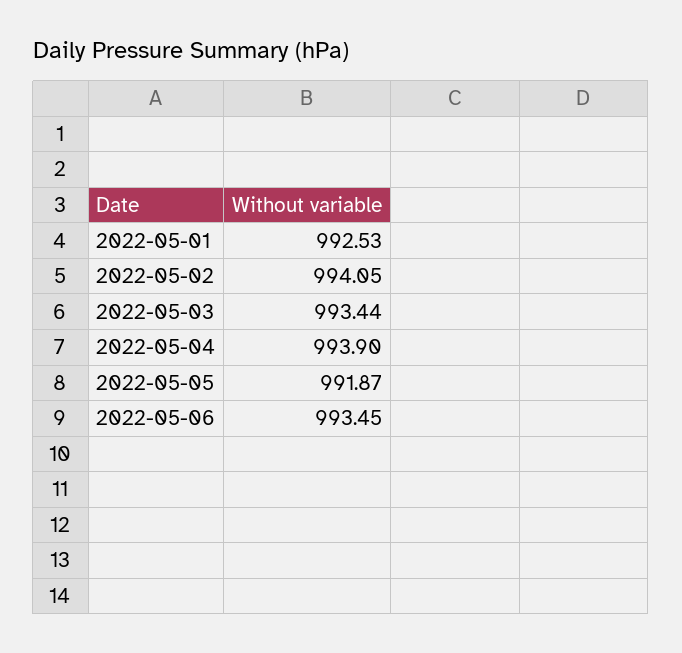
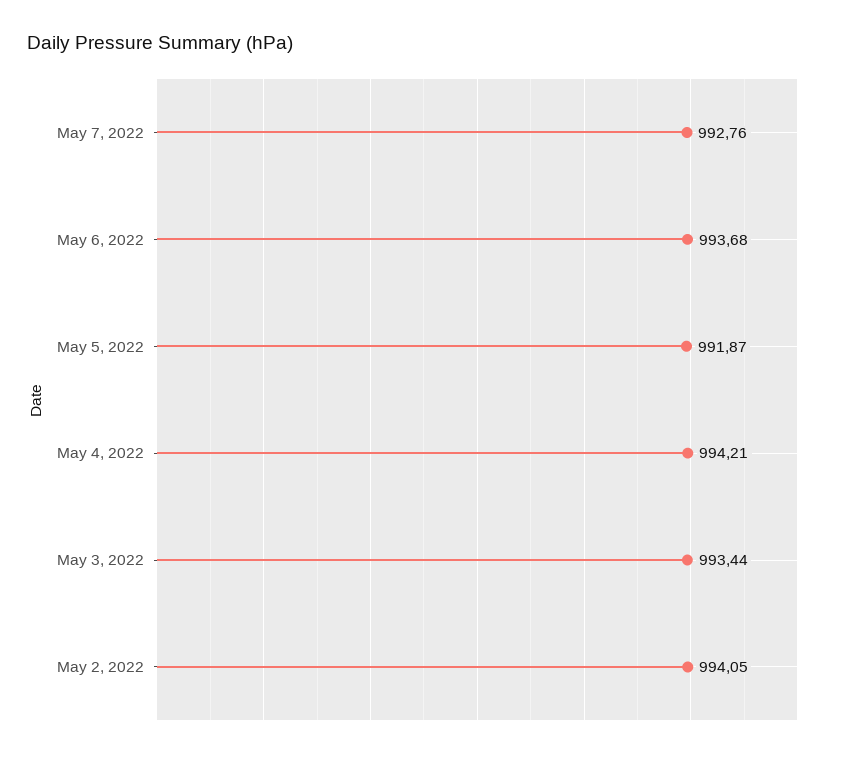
2022-05-01: 992.53 -> none
2022-05-04: 993.9 -> 994.21
2022-05-06: 993.45 -> 993.68
May 7, 2022: none -> 992.76

